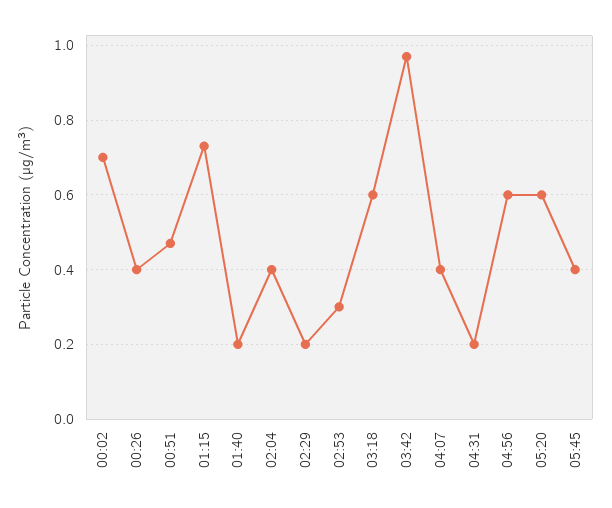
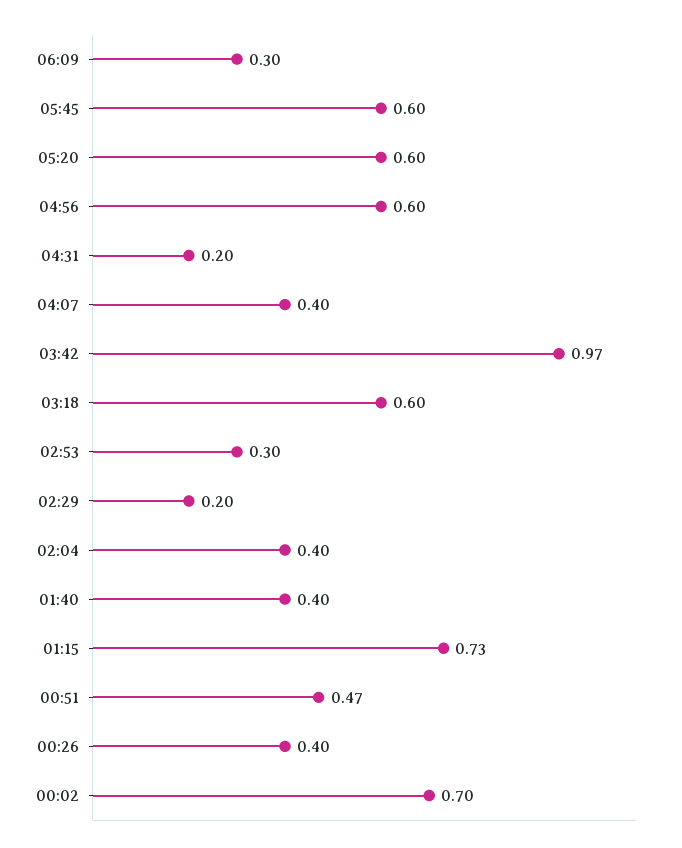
01:40: 0.2 -> 0.4
05:45: 0.4 -> 0.6
06:09: none -> 0.3

